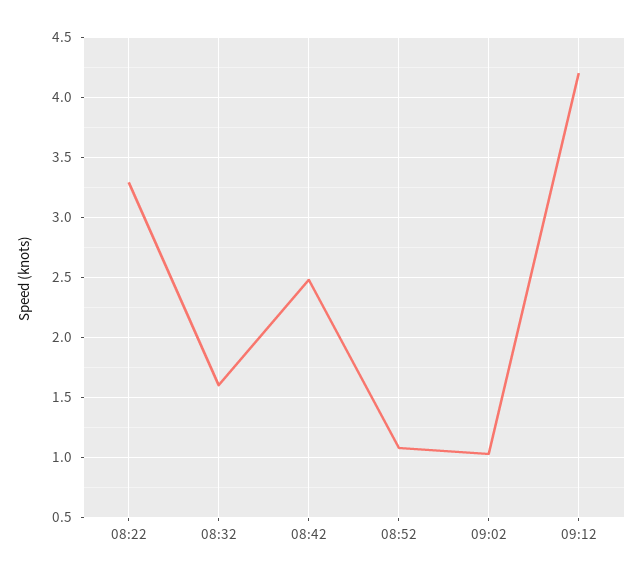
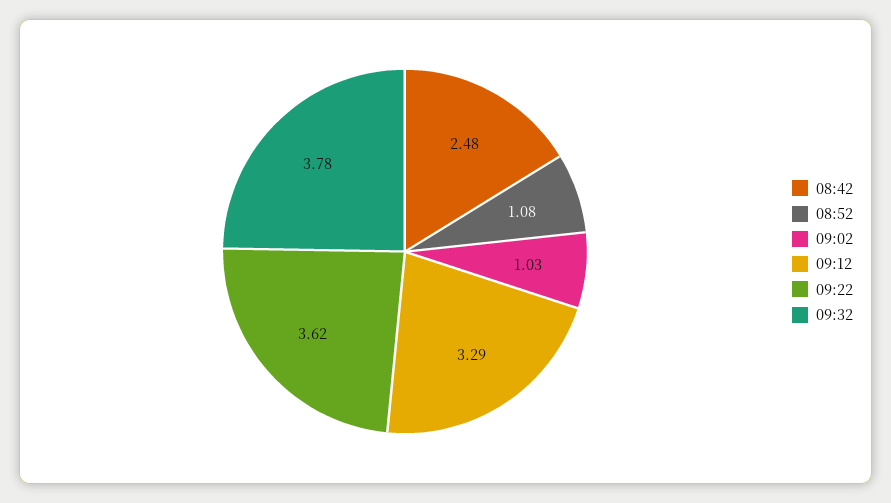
08:22: 3.3 -> none
08:32: 1.6 -> none
09:12: 4.2 -> 3.29
09:22: none -> 3.62
09:32: none -> 3.78

